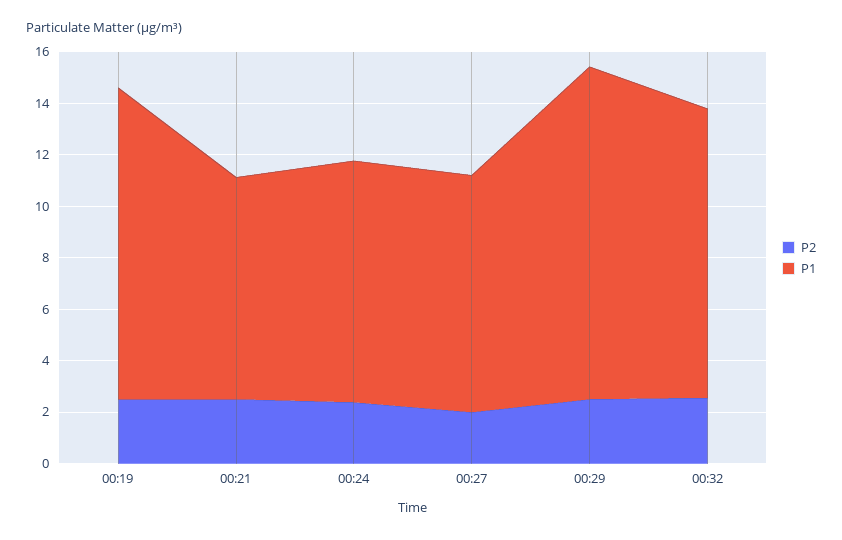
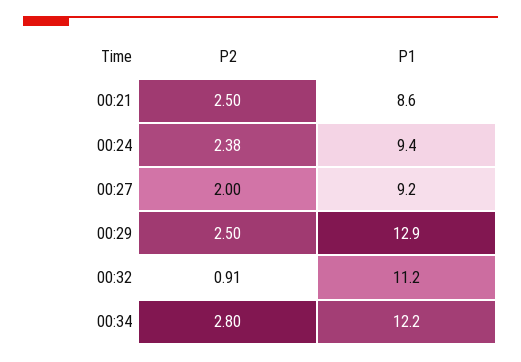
P2, 00:19: 2.5 -> none
P1, 00:19: 12 -> none
P2, 00:32: 2.5 -> 0.91
P2, 00:34: none -> 2.8
P1, 00:34: none -> 12.2

